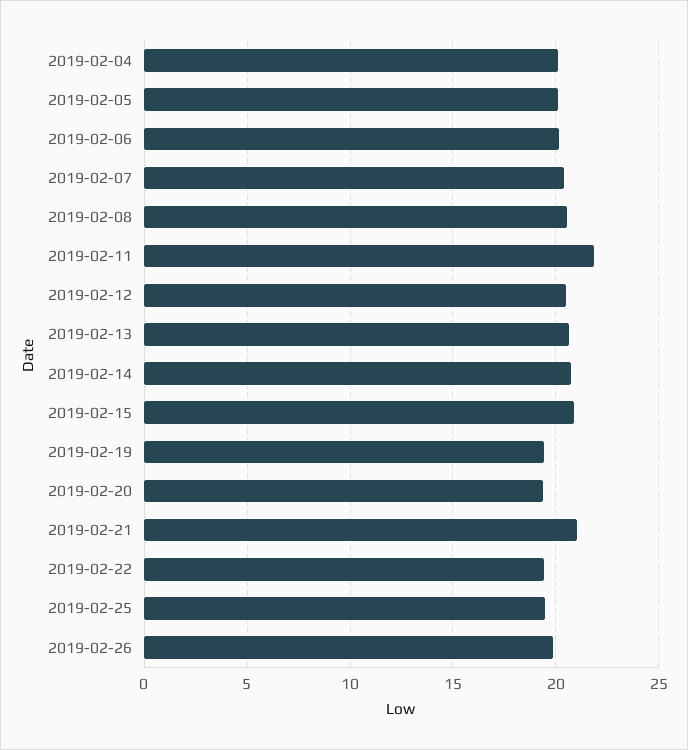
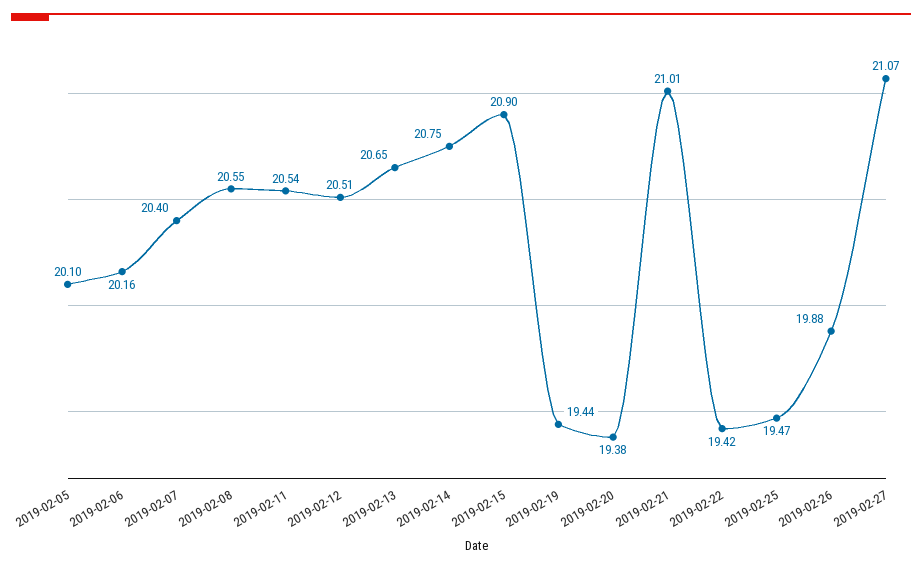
2019-02-04: 20 -> none
2019-02-11: 22 -> 20.54
2019-02-27: none -> 21.07

